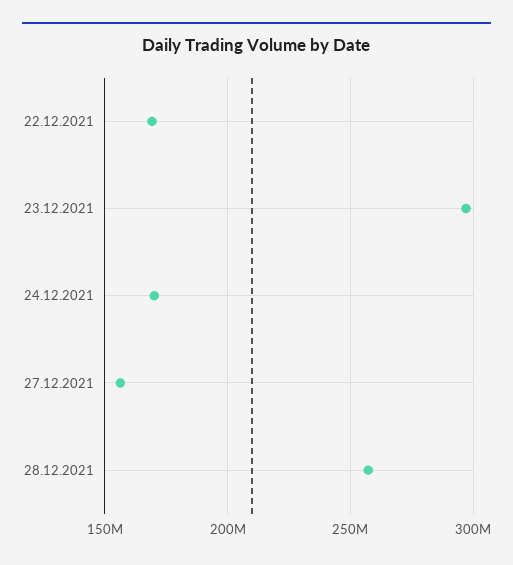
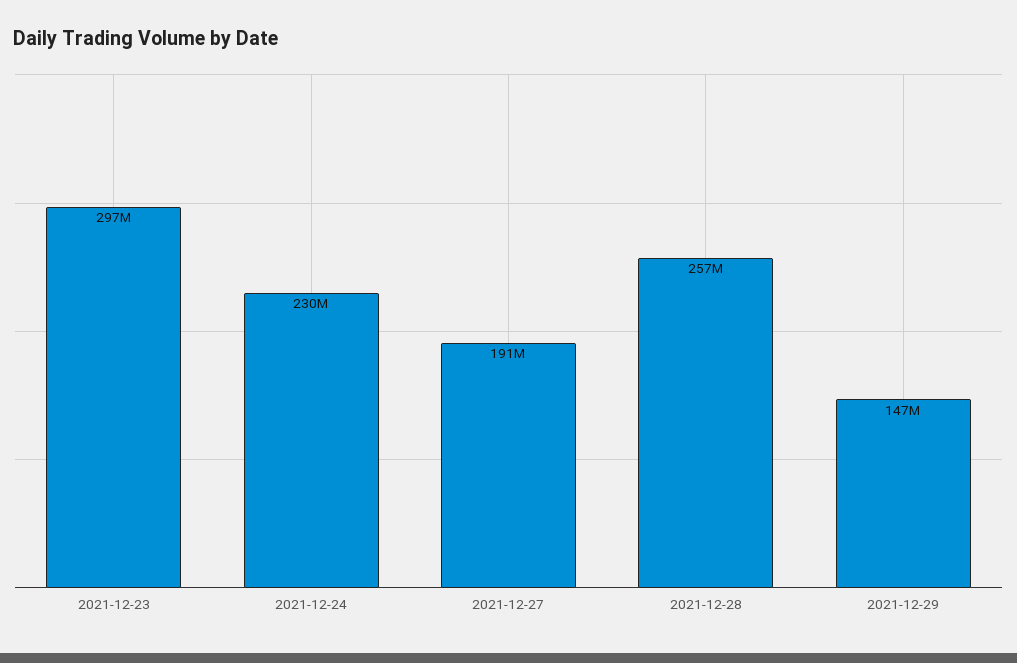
22.12.2021: 170000000 -> none
24.12.2021: 170000000 -> 230000000
27.12.2021: 155000000 -> 191000000
2021-12-29: none -> 147000000

